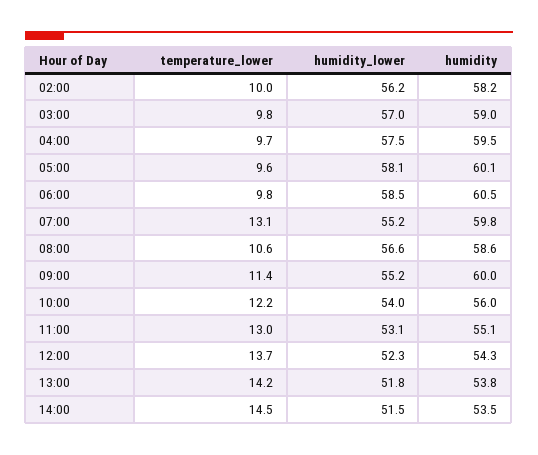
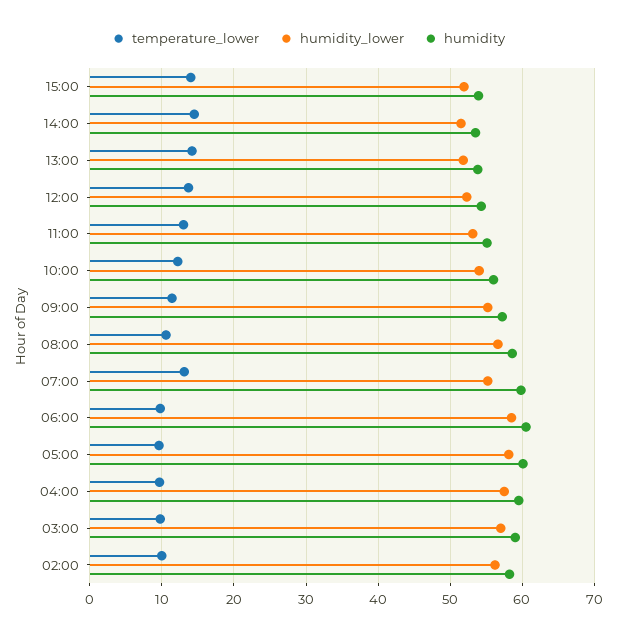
humidity, 09:00: 60 -> 57
temperature_lower, 15:00: none -> 14
humidity_lower, 15:00: none -> 52
humidity, 15:00: none -> 54

